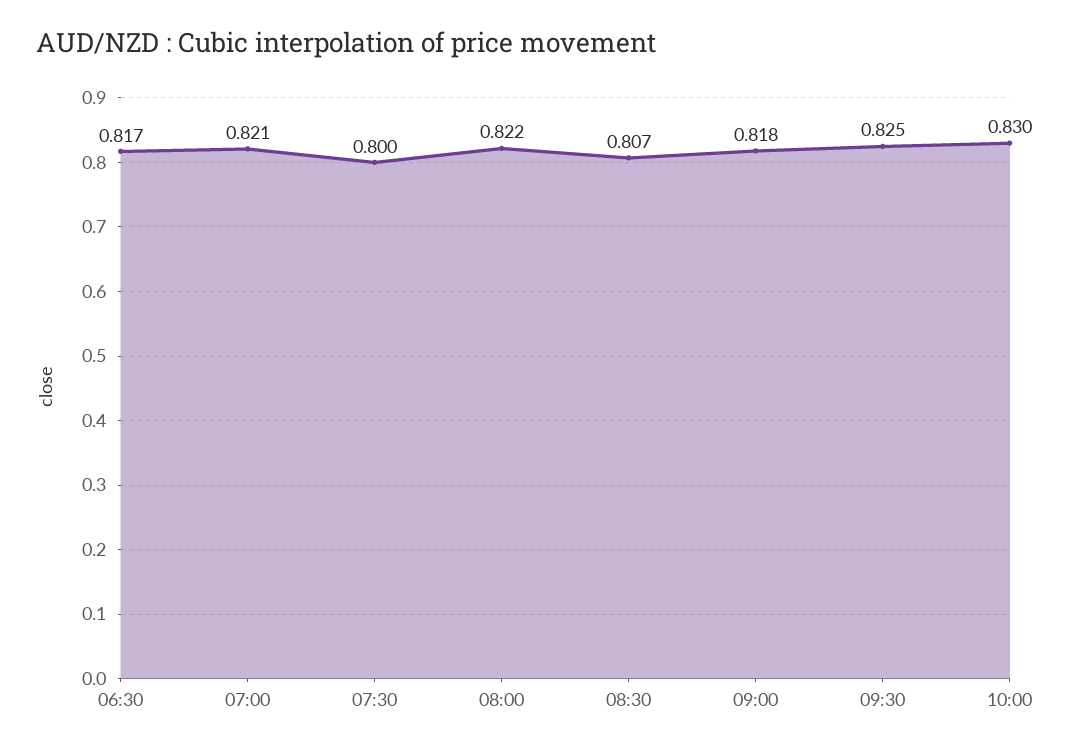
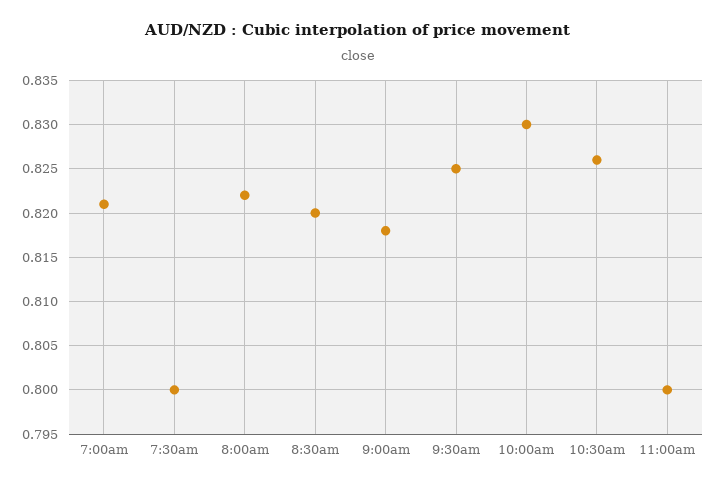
06:30: 0.817 -> none
08:30: 0.807 -> 0.82
10:30am: none -> 0.826
11:00am: none -> 0.8

